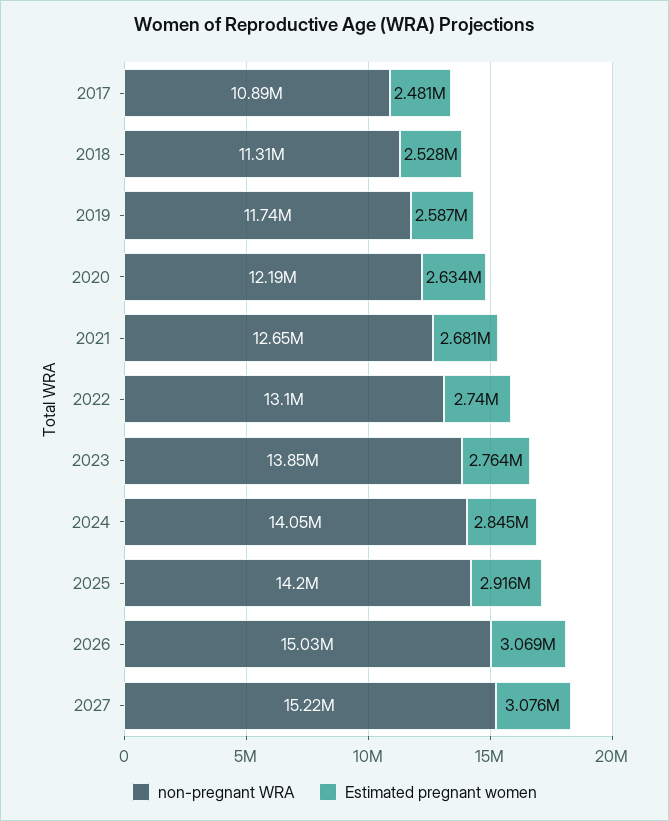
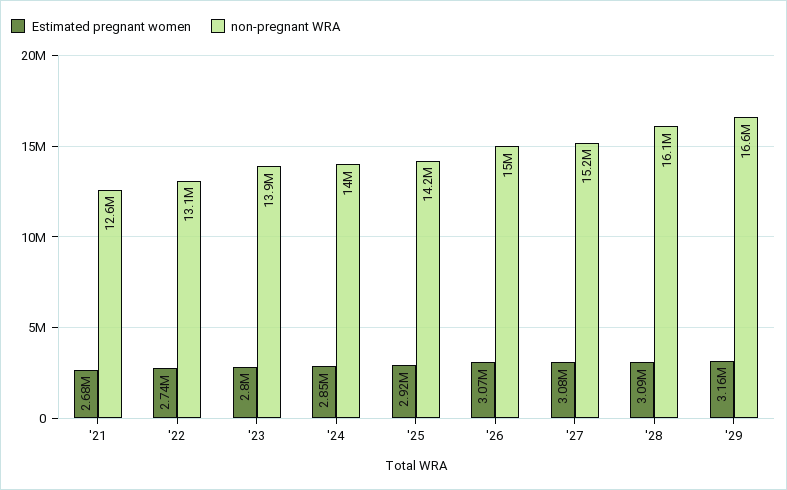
non-pregnant WRA, 2017: 10890000 -> none
Estimated pregnant women, 2017: 2481000 -> none
non-pregnant WRA, 2018: 11310000 -> none
Estimated pregnant women, 2018: 2528000 -> none
non-pregnant WRA, 2019: 11740000 -> none
Estimated pregnant women, 2019: 2587000 -> none
non-pregnant WRA, 2020: 12190000 -> none
Estimated pregnant women, 2020: 2634000 -> none
Estimated pregnant women, 2023: 2764000 -> 2800000
Estimated pregnant women, '28: none -> 3090000
non-pregnant WRA, '28: none -> 16100000
Estimated pregnant women, '29: none -> 3160000
non-pregnant WRA, '29: none -> 16600000

